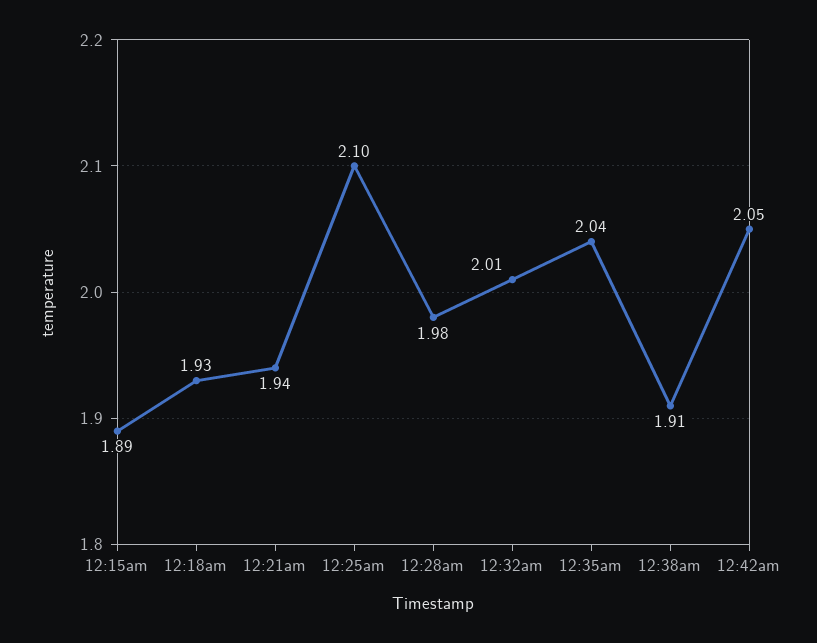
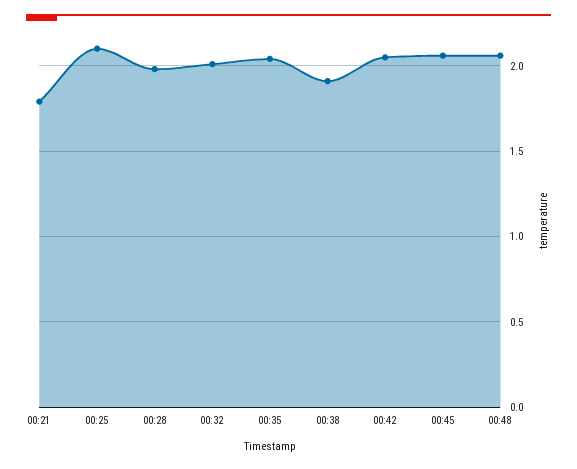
12:15am: 1.89 -> none
12:18am: 1.93 -> none
12:21am: 1.94 -> 1.8
00:45: none -> 2.05
00:48: none -> 2.05

